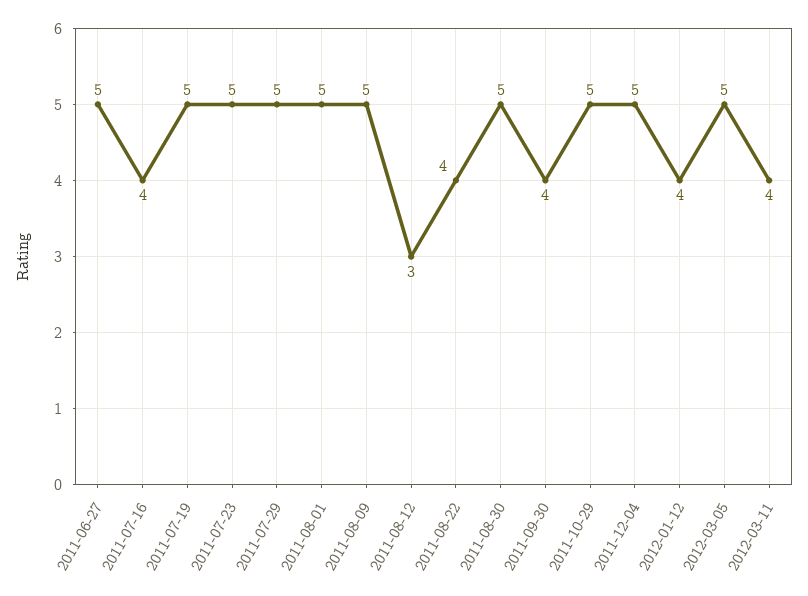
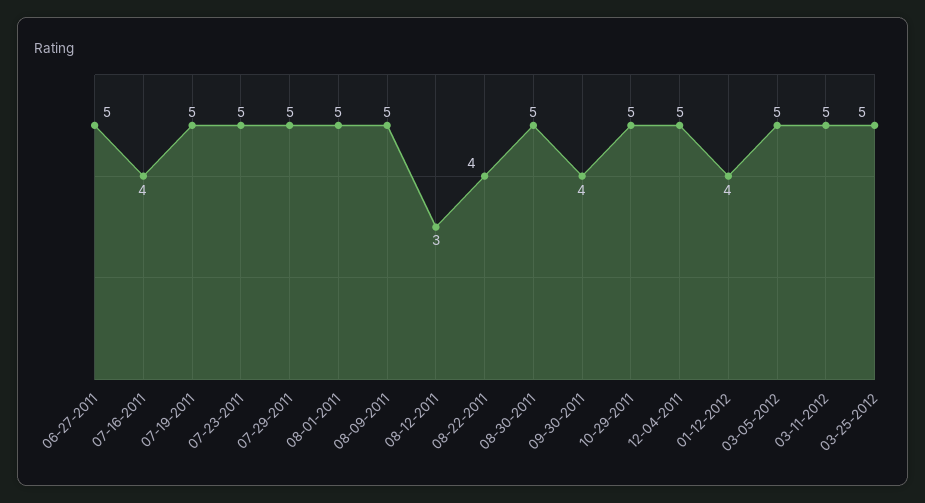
2012-03-11: 4 -> 5
03-25-2012: none -> 5

